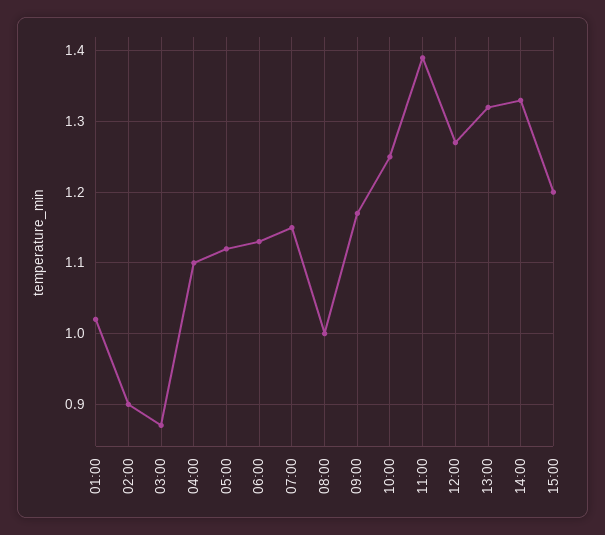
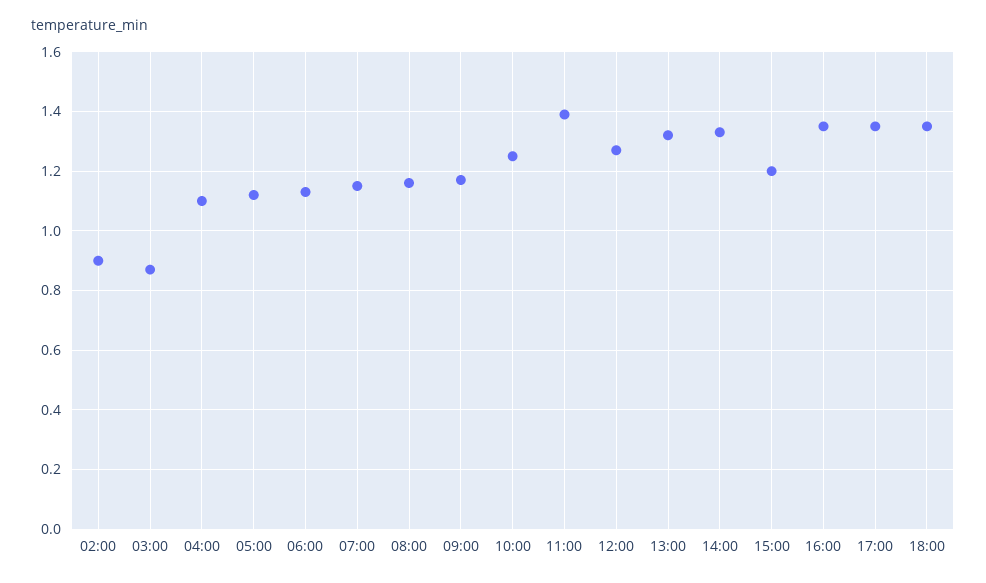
01:00: 1.02 -> none
08:00: 1 -> 1.15
16:00: none -> 1.35
17:00: none -> 1.35
18:00: none -> 1.35

